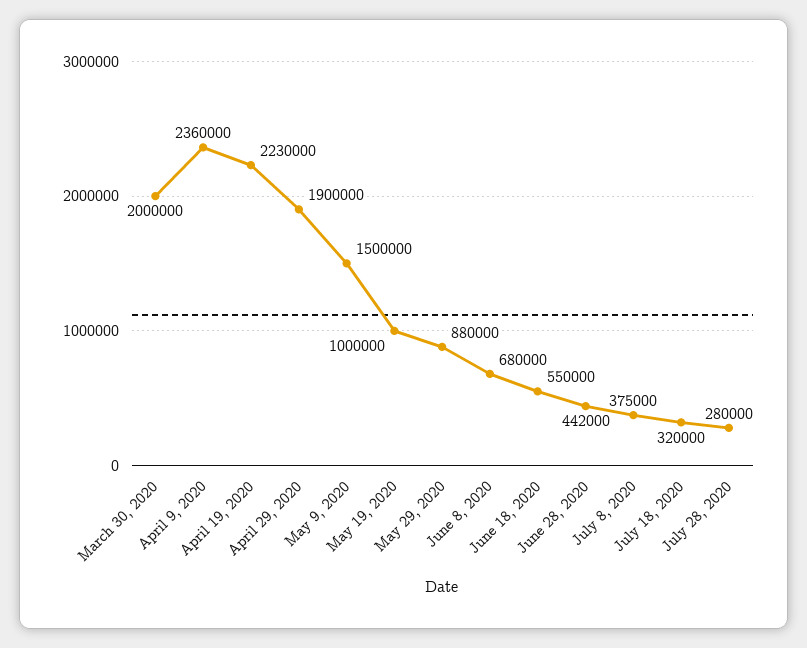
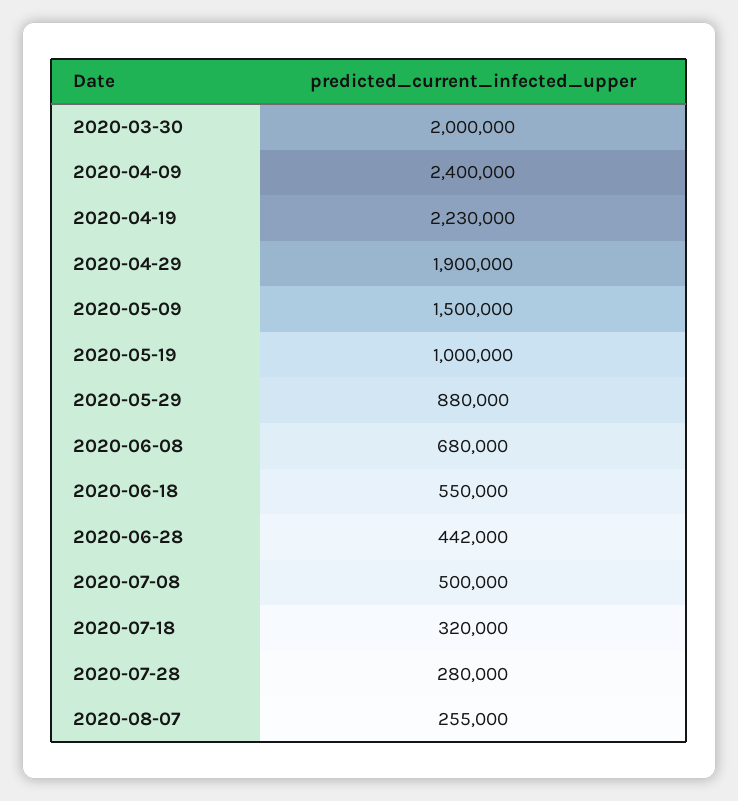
April 9, 2020: 2360000 -> 2400000
July 8, 2020: 375000 -> 500000
2020-08-07: none -> 255000

